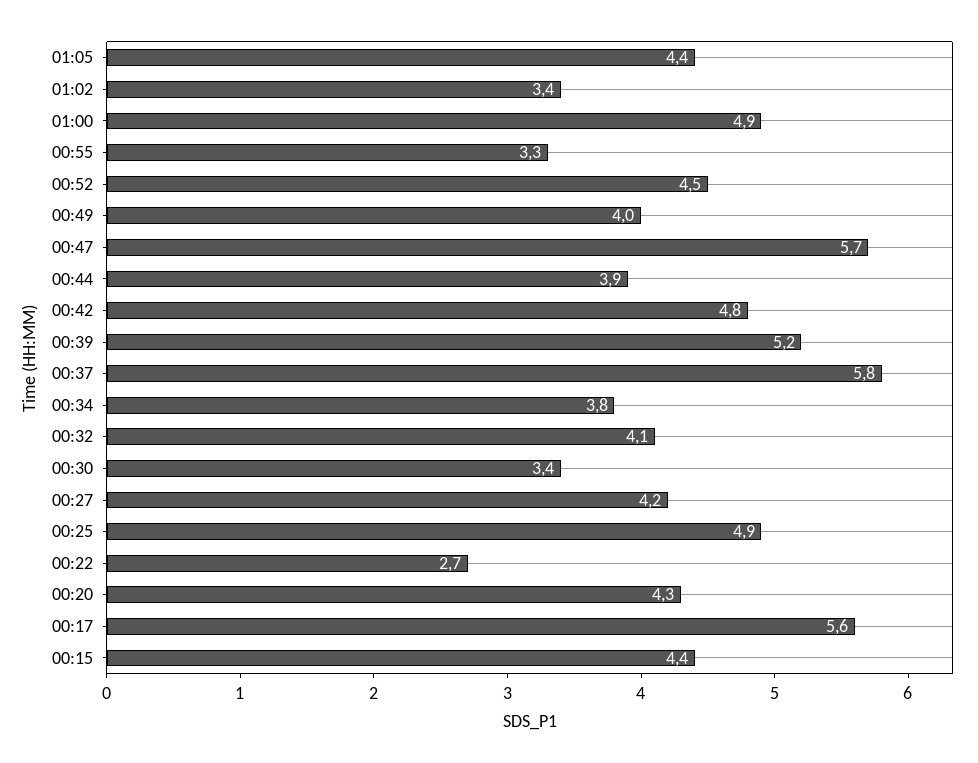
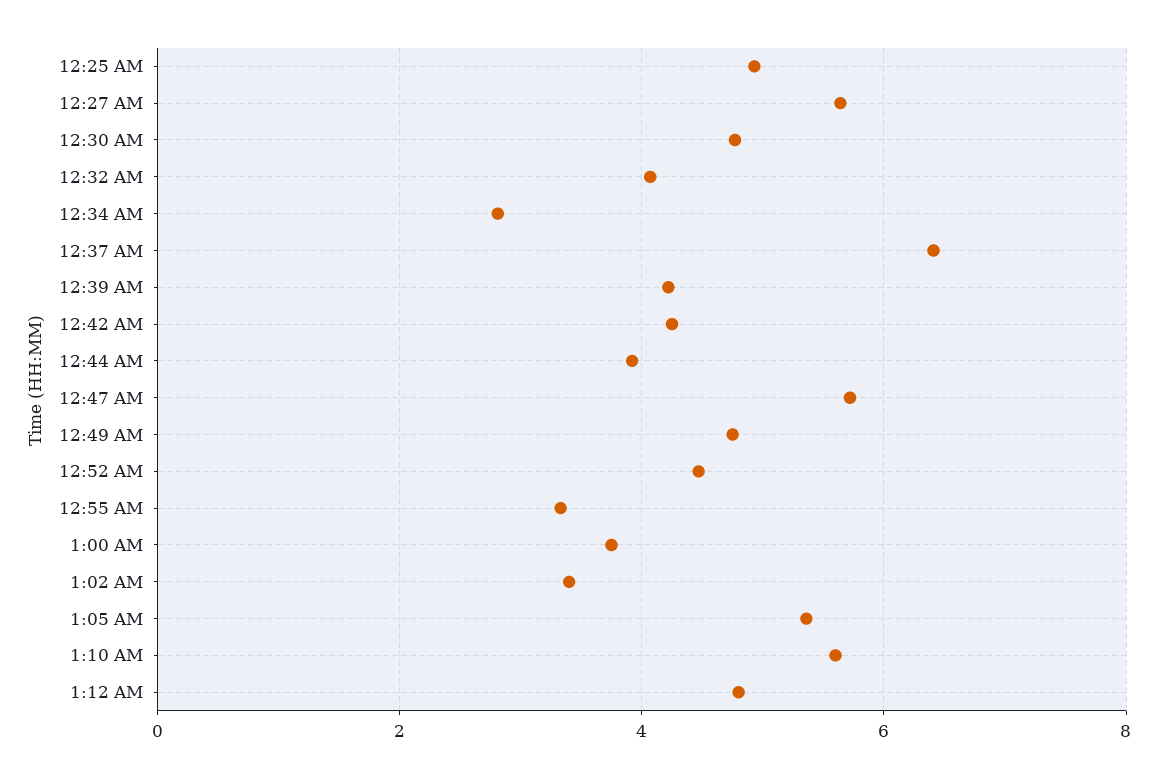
01:05: 4.4 -> 5.4
01:00: 4.9 -> 3.8
00:49: 4 -> 4.8
00:42: 4.8 -> 4.2
00:39: 5.2 -> 4.2
00:37: 5.8 -> 6.4
00:34: 3.8 -> 2.8
00:30: 3.4 -> 4.8
00:27: 4.2 -> 5.6
00:22: 2.7 -> none
00:20: 4.3 -> none
00:17: 5.6 -> none
00:15: 4.4 -> none
1:10 AM: none -> 5.6
1:12 AM: none -> 4.8

